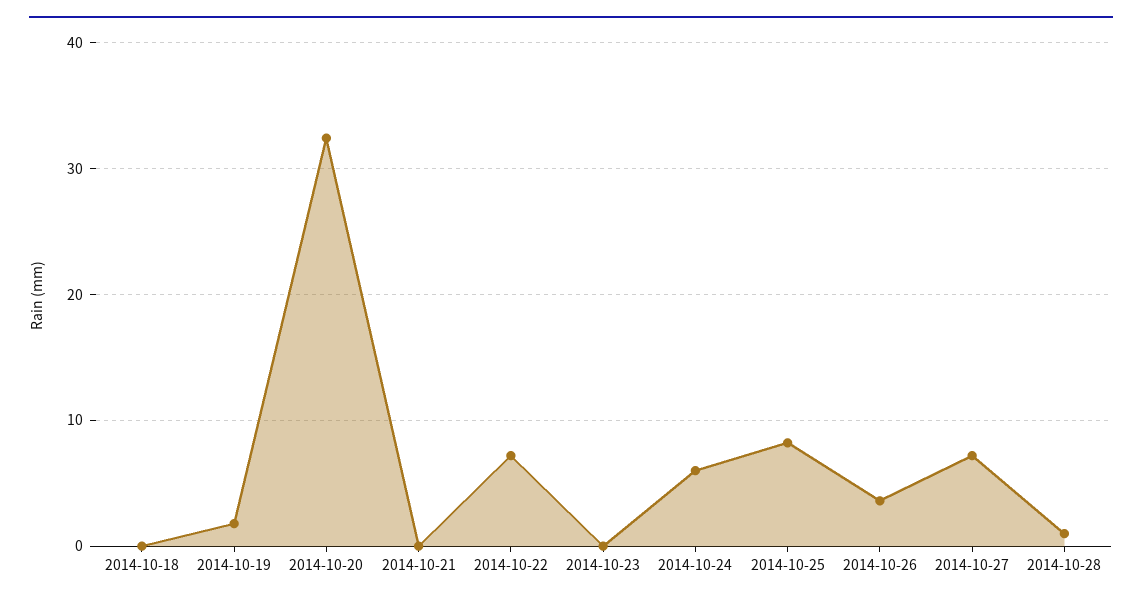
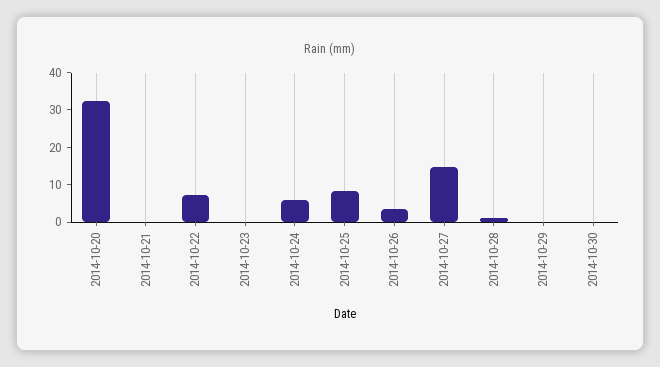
2014-10-18: 0 -> none
2014-10-19: 2 -> none
2014-10-27: 7 -> 15
2014-10-29: none -> 0
2014-10-30: none -> 0

